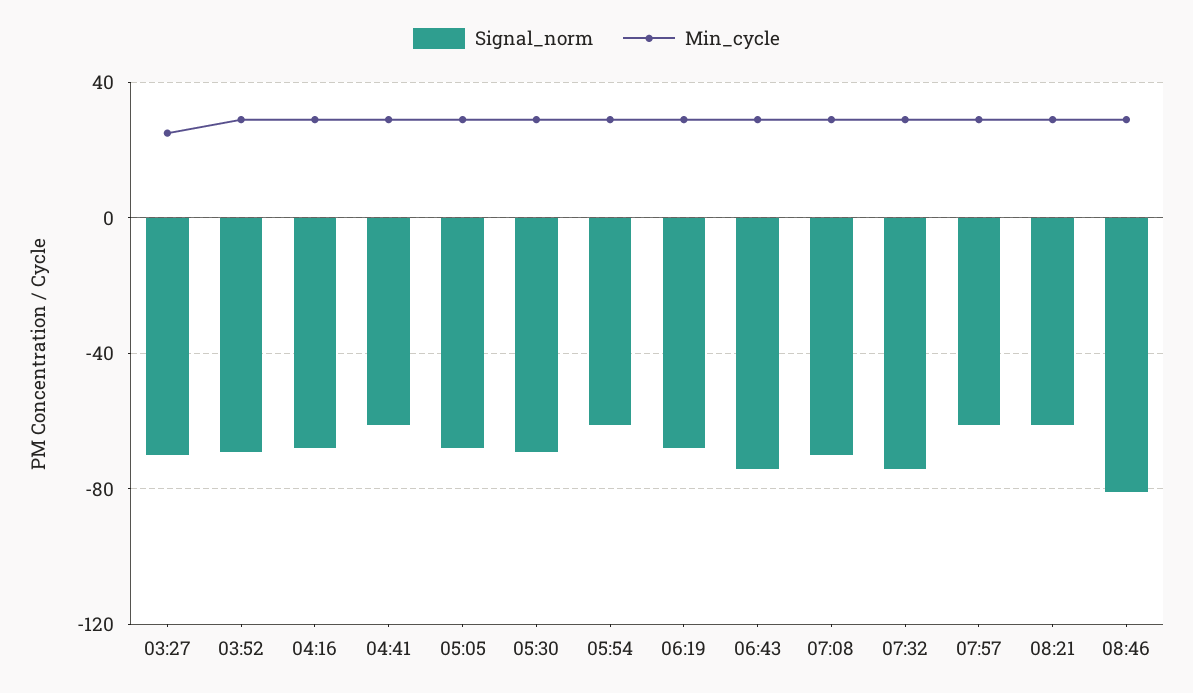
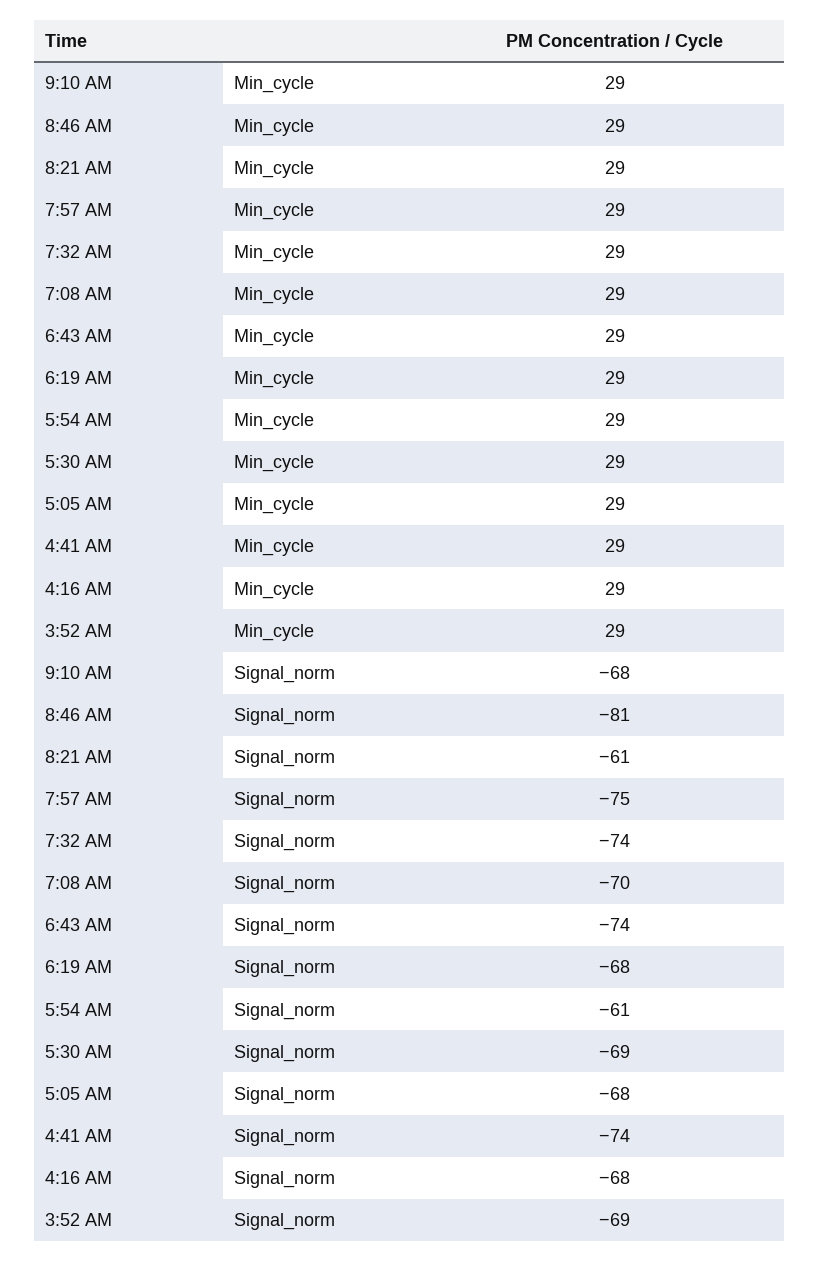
Signal_norm, 03:27: -70 -> none
Min_cycle, 03:27: 25 -> none
Signal_norm, 04:41: -60 -> -74
Signal_norm, 07:57: -60 -> -75
Min_cycle, 9:10 AM: none -> 29
Signal_norm, 9:10 AM: none -> -68

